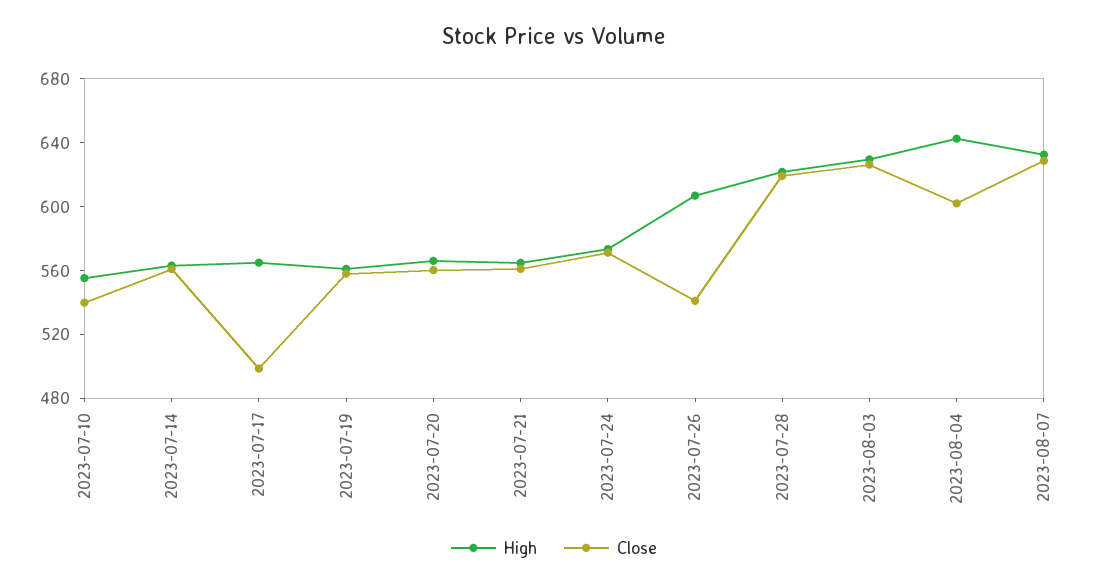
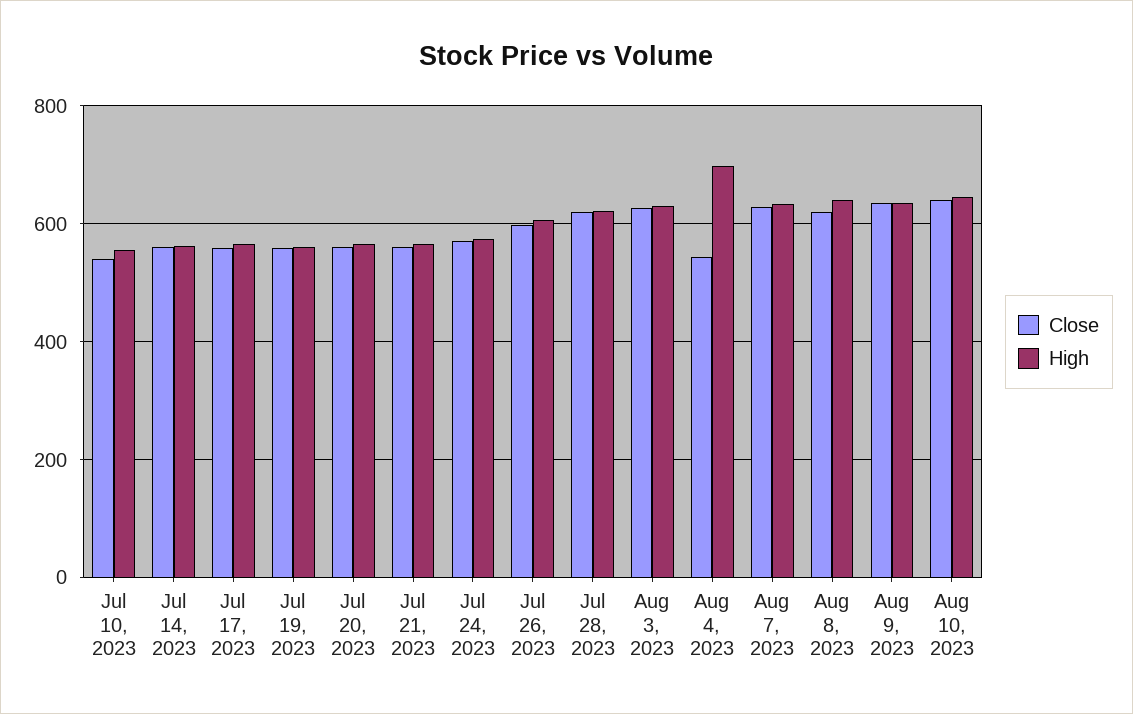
Close, 2023-07-17: 500 -> 560
Close, 2023-07-26: 540 -> 600
High, 2023-08-04: 640 -> 700
Close, 2023-08-04: 600 -> 540
Close, Aug 8, 2023: none -> 620
High, Aug 8, 2023: none -> 640
Close, Aug 9, 2023: none -> 640
High, Aug 9, 2023: none -> 640
Close, Aug 10, 2023: none -> 640
High, Aug 10, 2023: none -> 640

